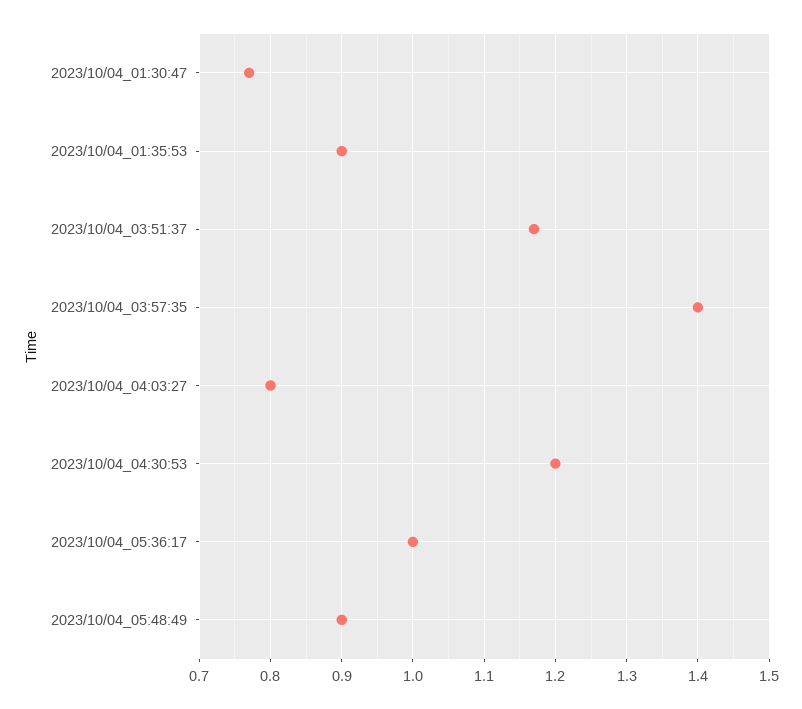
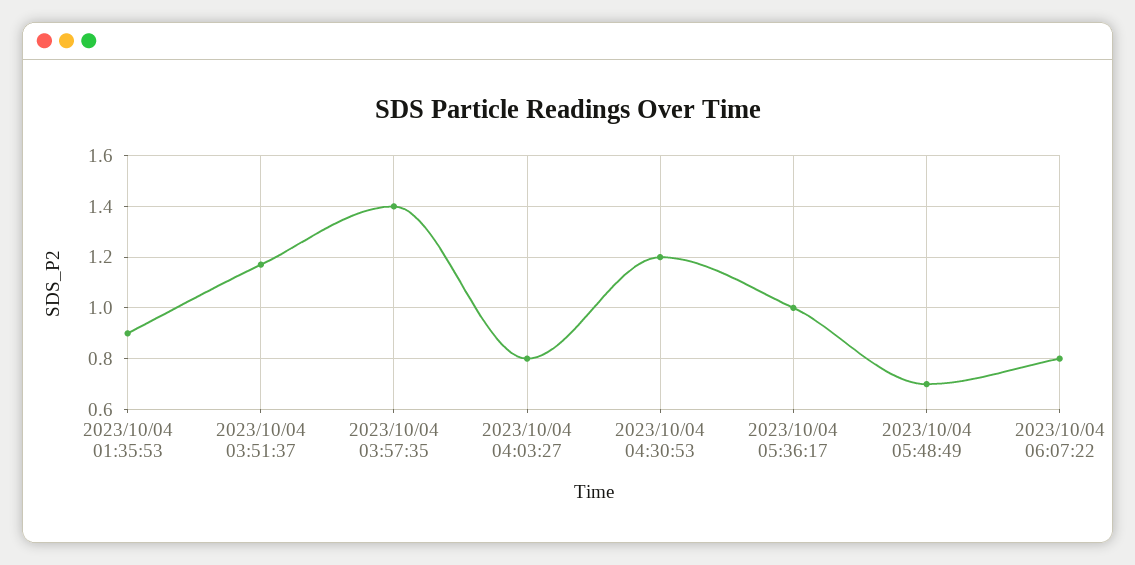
2023/10/04_01:30:47: 0.77 -> none
2023/10/04_05:48:49: 0.9 -> 0.7
2023/10/04 06:07:22: none -> 0.8

